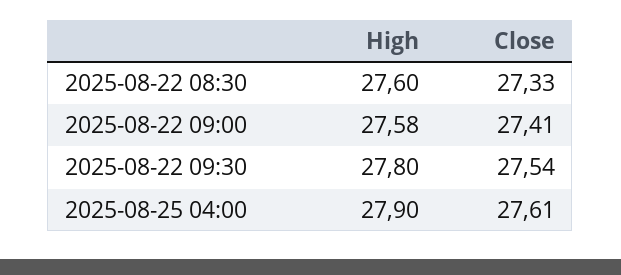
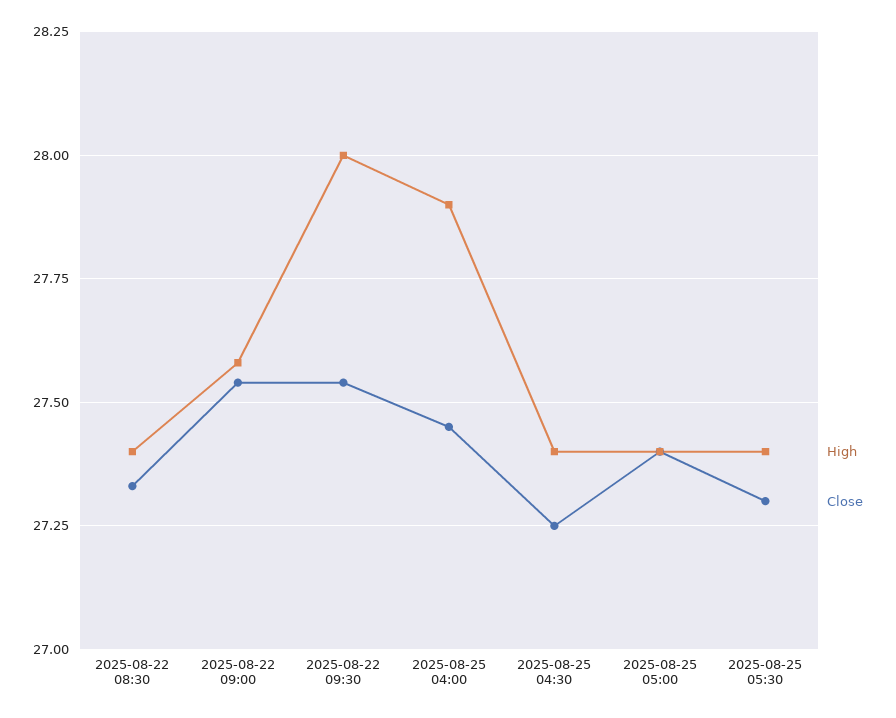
High, 2025-08-22 08:30: 27.6 -> 27.4
Close, 2025-08-22 09:00: 27.41 -> 27.55
High, 2025-08-22 09:30: 27.8 -> 28
Close, 2025-08-25 04:00: 27.61 -> 27.45
High, 2025-08-25 04:30: none -> 27.4
Close, 2025-08-25 04:30: none -> 27.25
High, 2025-08-25 05:00: none -> 27.4
Close, 2025-08-25 05:00: none -> 27.4
High, 2025-08-25 05:30: none -> 27.4
Close, 2025-08-25 05:30: none -> 27.3

